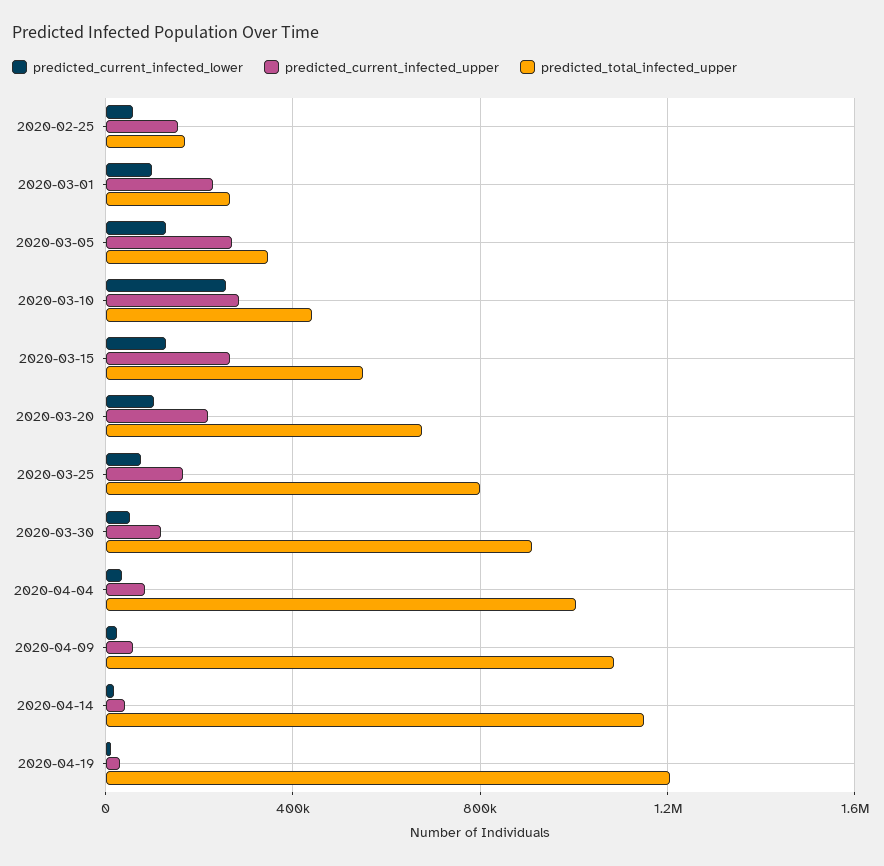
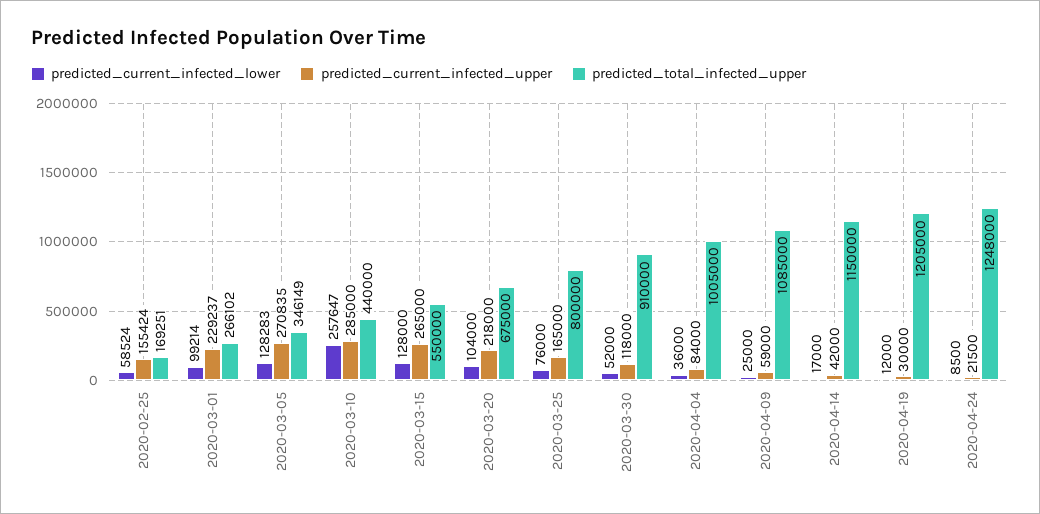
predicted_current_infected_lower, 2020-04-24: none -> 8500
predicted_current_infected_upper, 2020-04-24: none -> 21500
predicted_total_infected_upper, 2020-04-24: none -> 1248000

